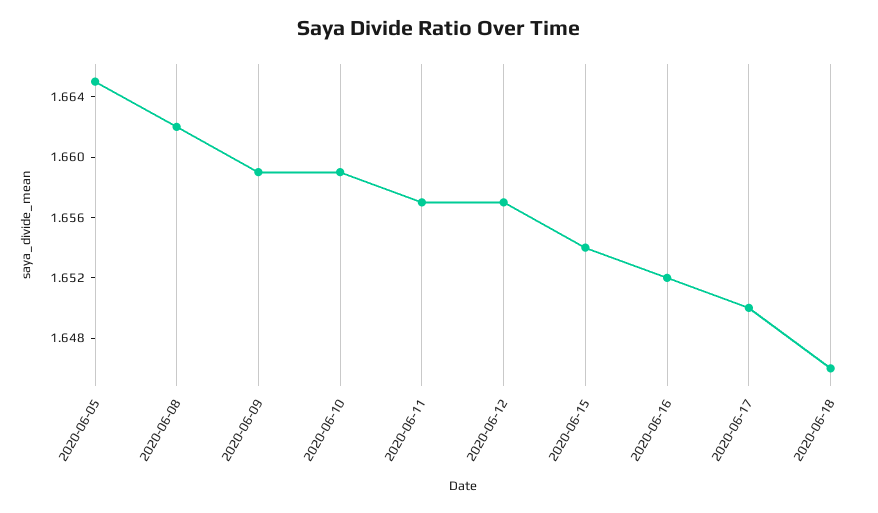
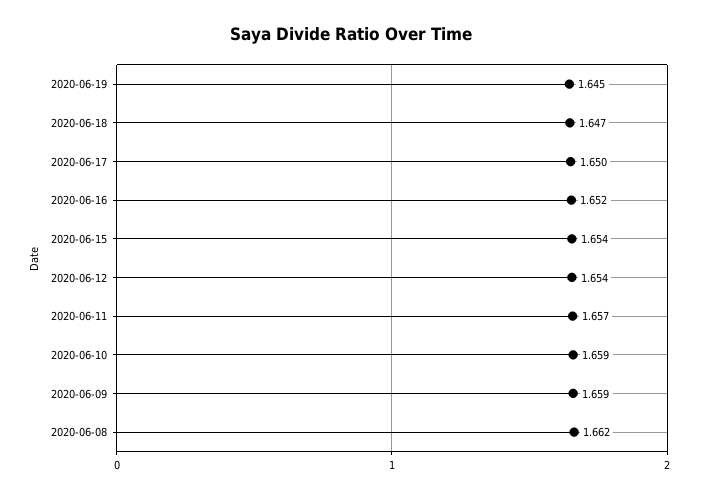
2020-06-05: 1.665 -> none
2020-06-12: 1.657 -> 1.654
2020-06-18: 1.646 -> 1.647
2020-06-19: none -> 1.645

